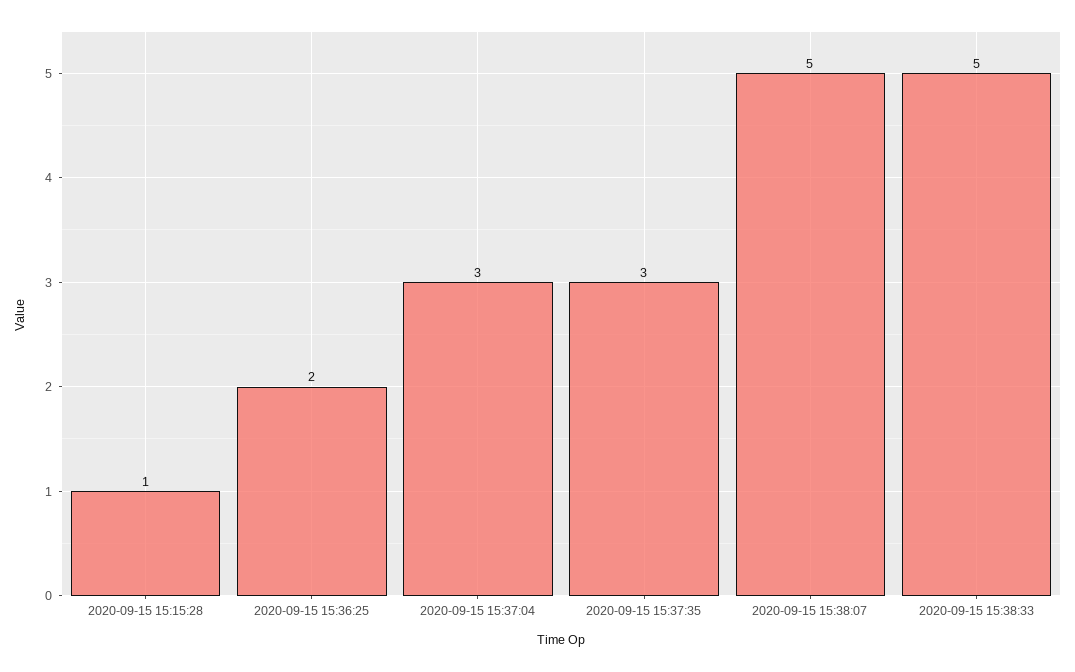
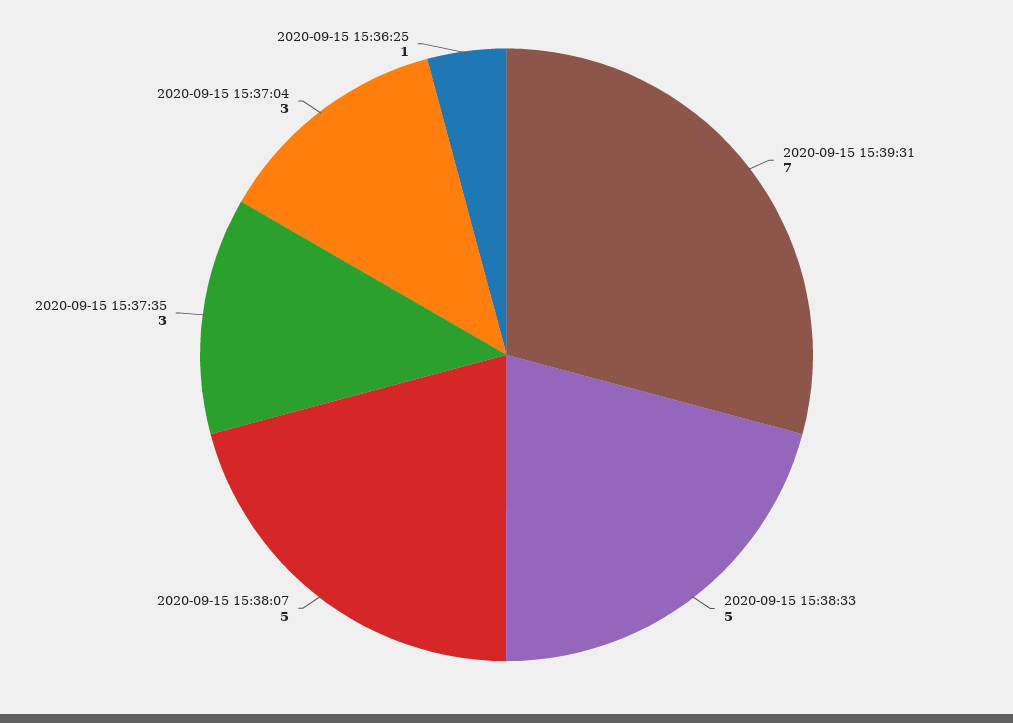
2020-09-15 15:15:28: 1 -> none
2020-09-15 15:36:25: 2 -> 1
2020-09-15 15:39:31: none -> 7

